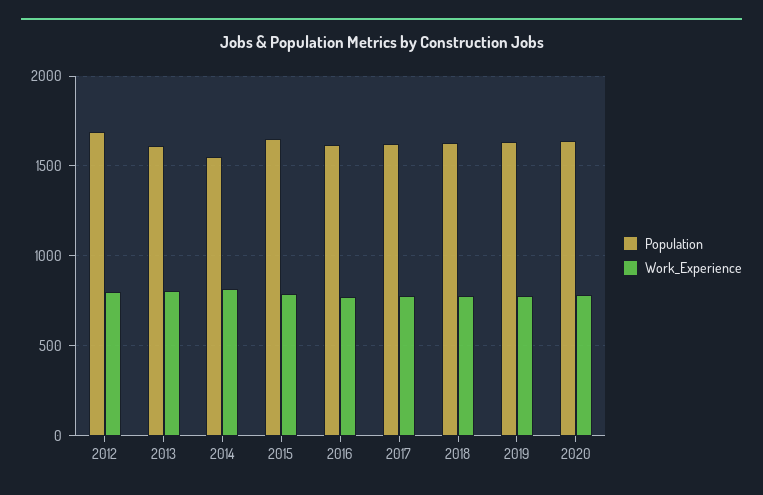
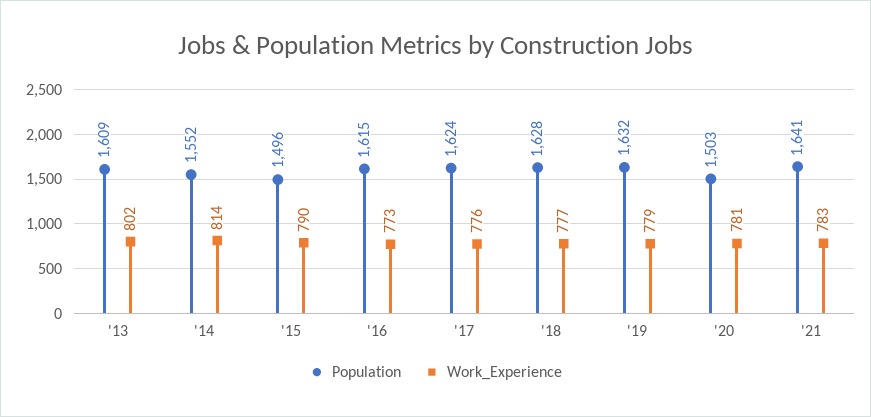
Population, 2012: 1700 -> none
Work_Experience, 2012: 800 -> none
Population, 2015: 1650 -> 1496
Population, 2020: 1650 -> 1503
Population, '21: none -> 1641
Work_Experience, '21: none -> 783

